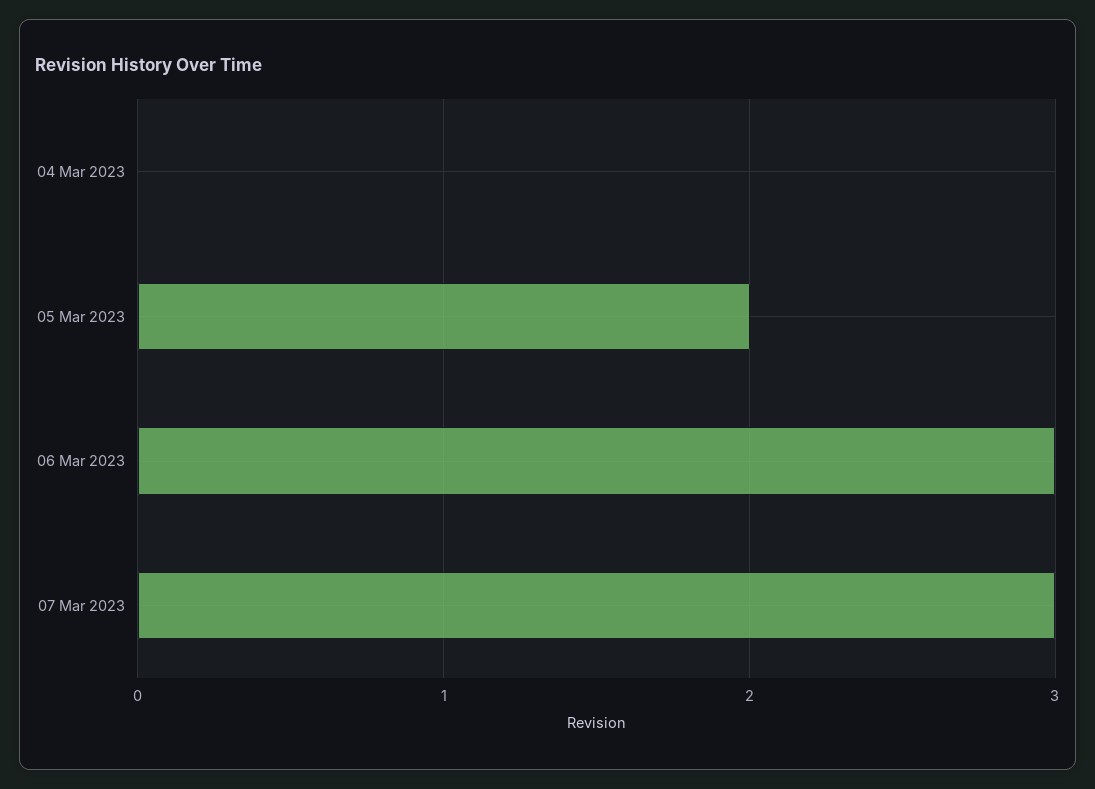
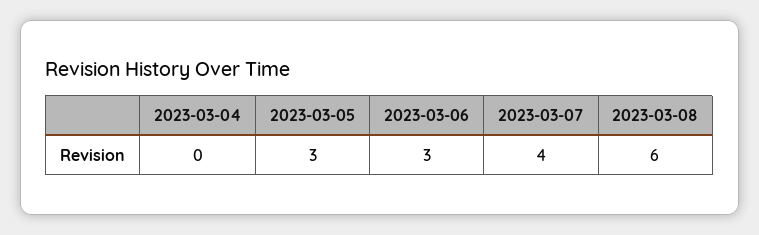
05 Mar 2023: 2 -> 3
07 Mar 2023: 3 -> 4
2023-03-08: none -> 6

